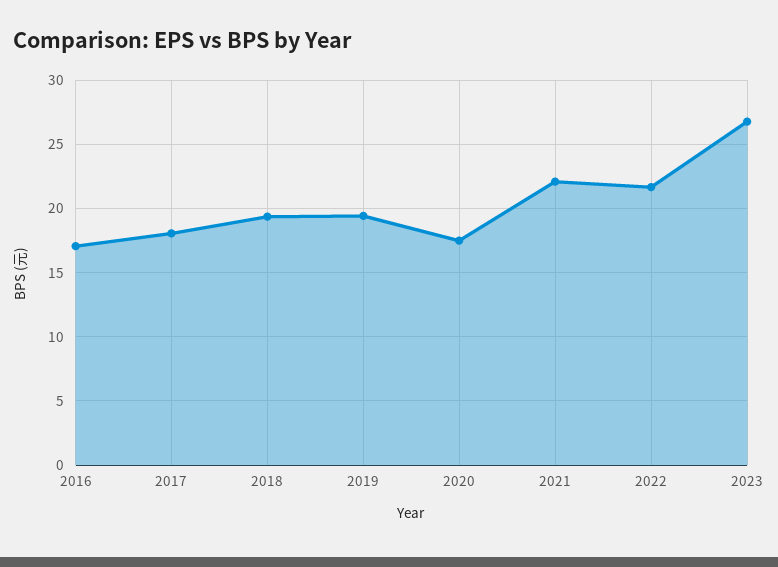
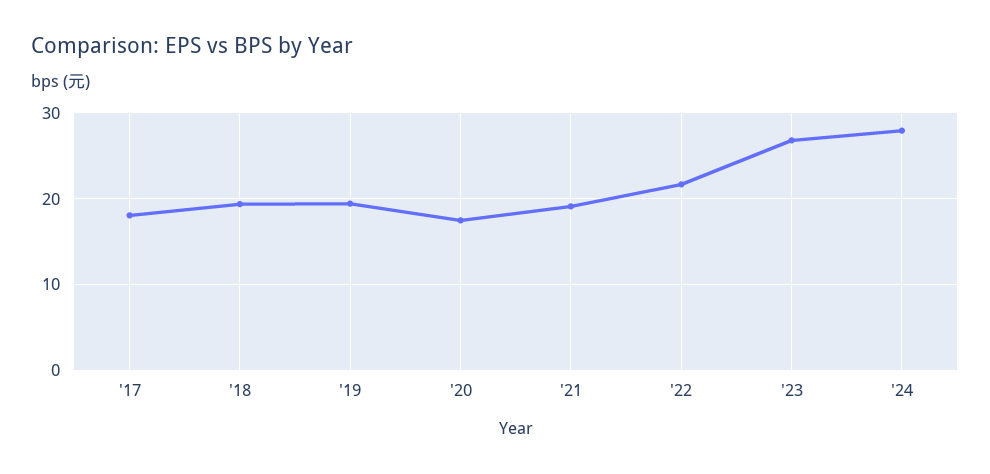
2016: 17 -> none
2021: 22 -> 19
'24: none -> 28

